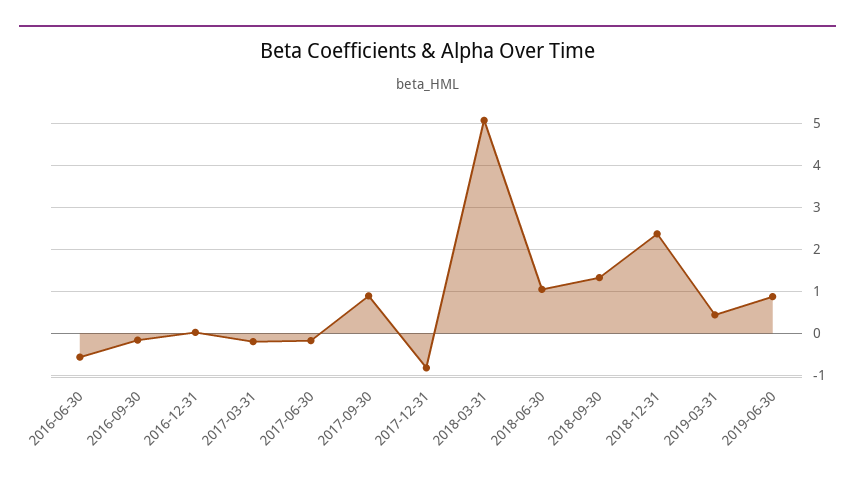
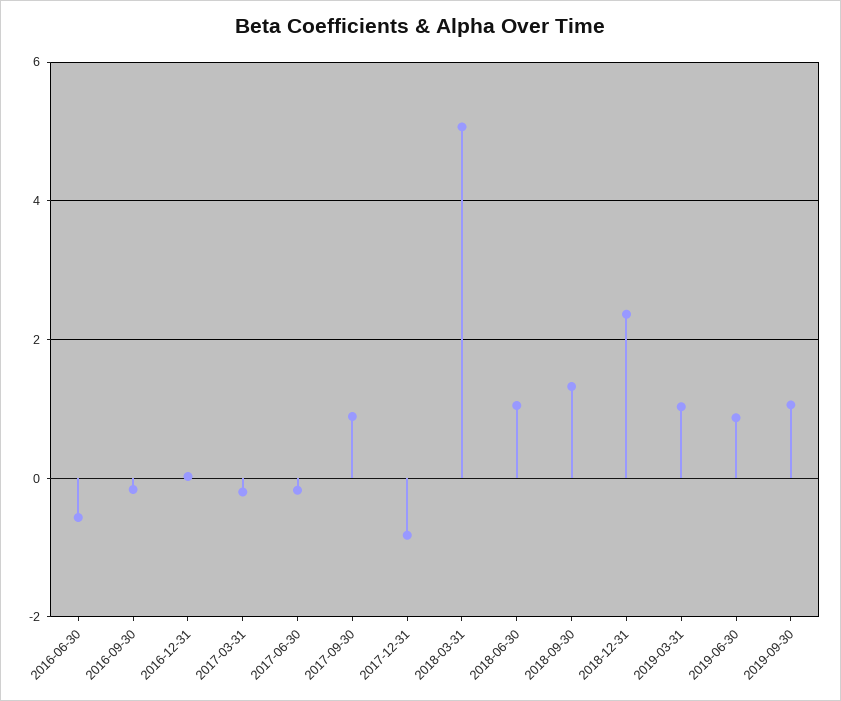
2019-03-31: 0.4 -> 1
2019-09-30: none -> 1

